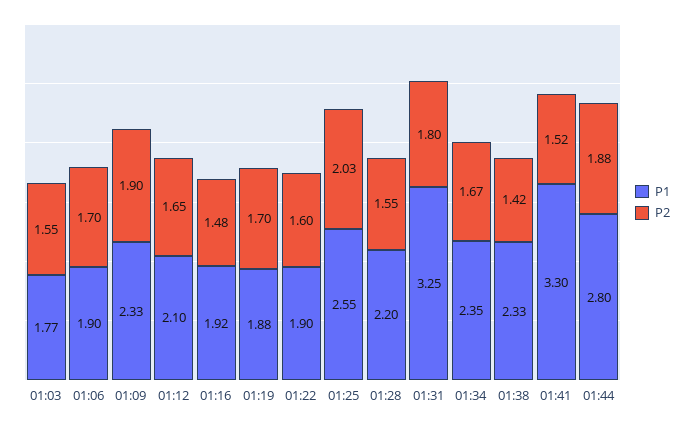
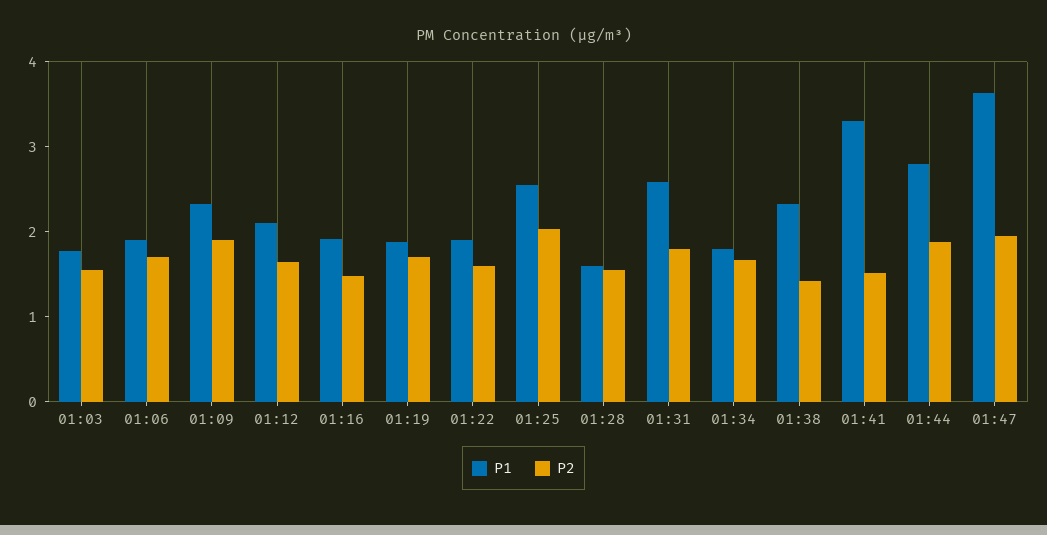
P1, 01:28: 2.2 -> 1.6
P1, 01:31: 3.25 -> 2.6
P1, 01:34: 2.35 -> 1.8
P1, 01:47: none -> 3.6
P2, 01:47: none -> 2

